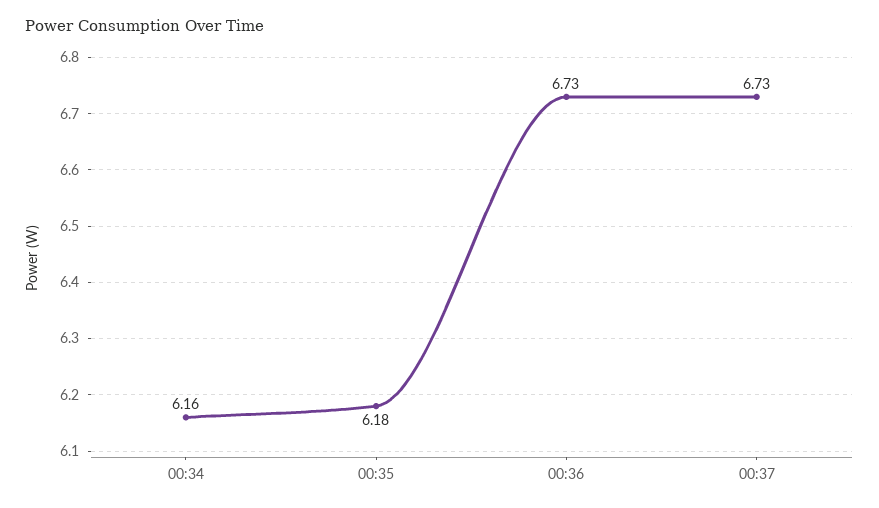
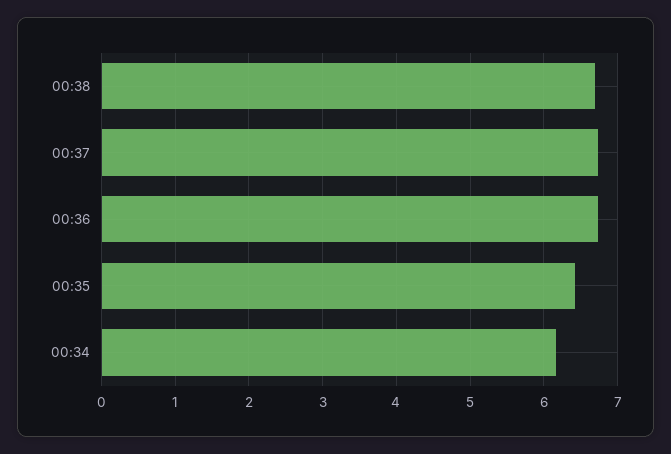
00:35: 6.18 -> 6.4
00:38: none -> 6.7

